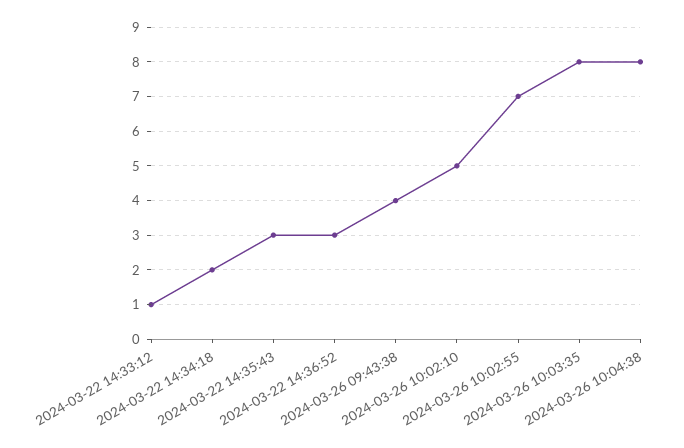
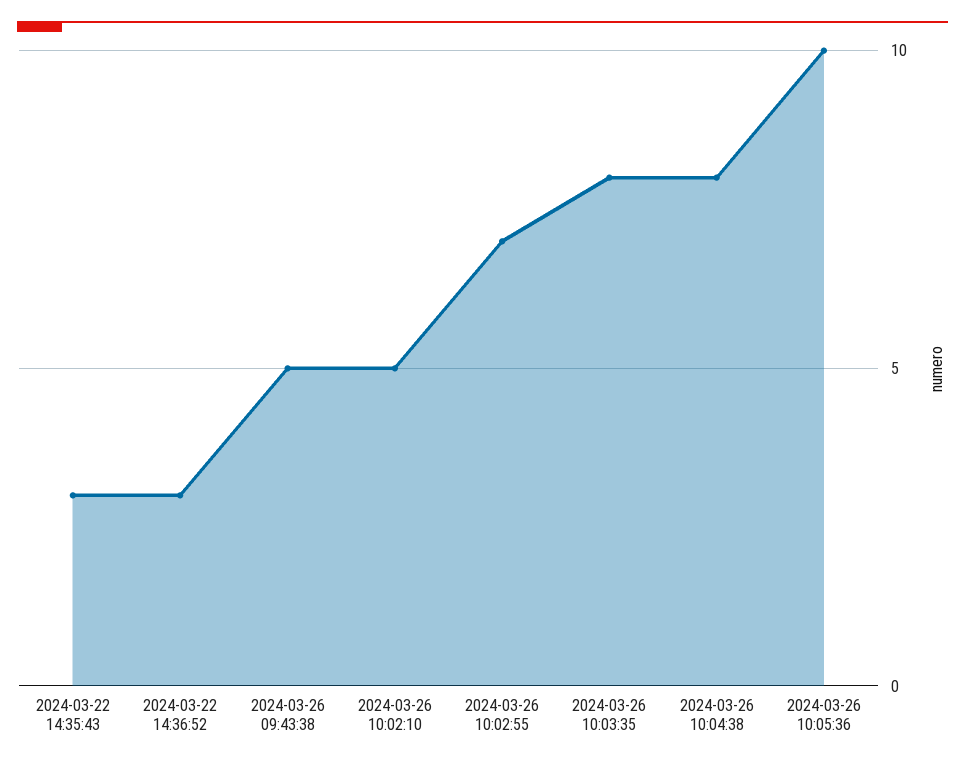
2024-03-22 14:33:12: 1 -> none
2024-03-22 14:34:18: 2 -> none
2024-03-26 09:43:38: 4 -> 5
2024-03-26 10:05:36: none -> 10

